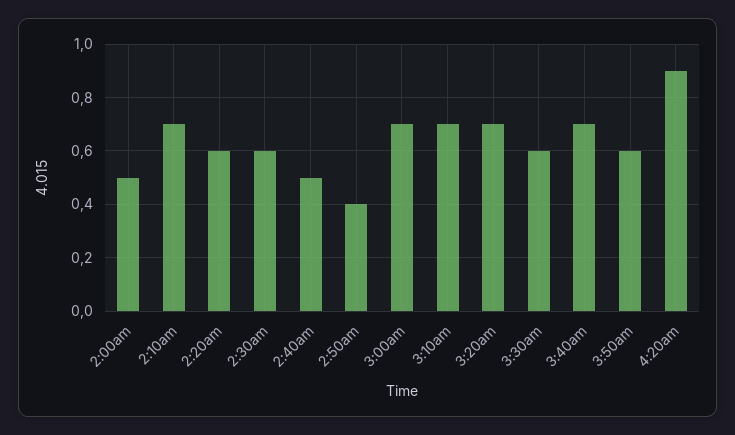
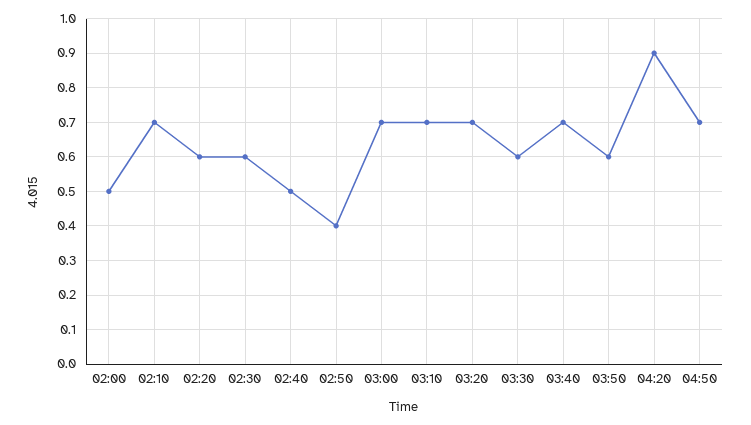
04:50: none -> 0.7

